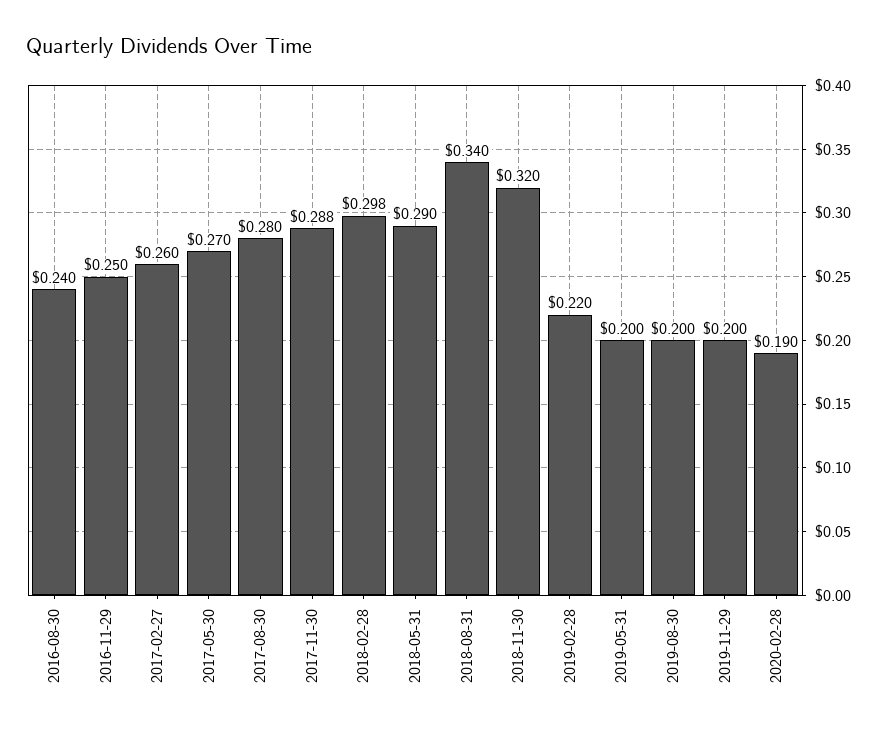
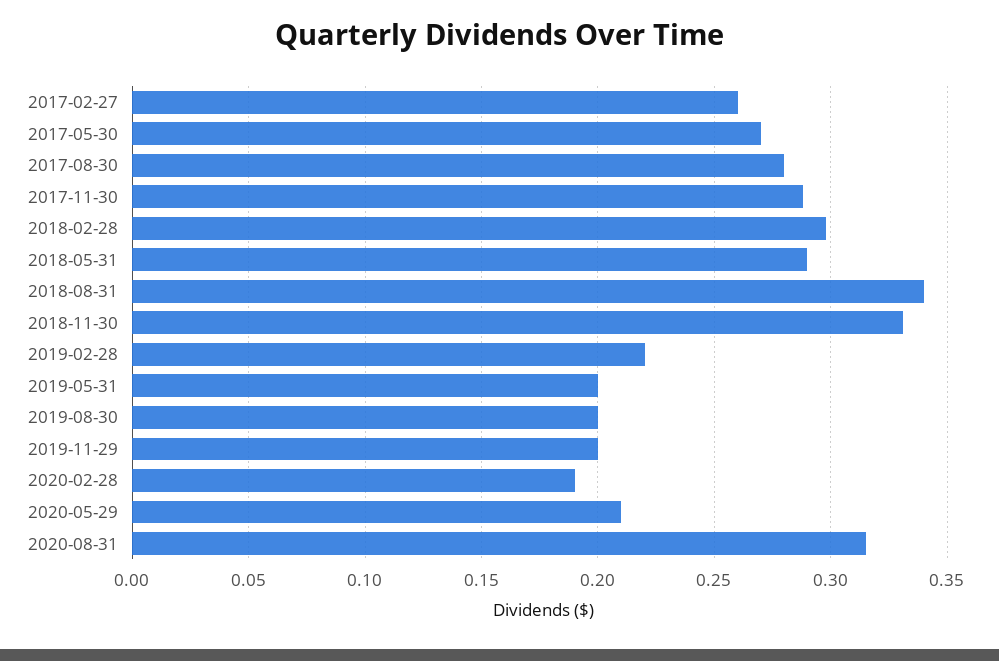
2016-08-30: 0.24 -> none
2016-11-29: 0.25 -> none
2018-11-30: 0.32 -> 0.33
2020-05-29: none -> 0.21
2020-08-31: none -> 0.315

